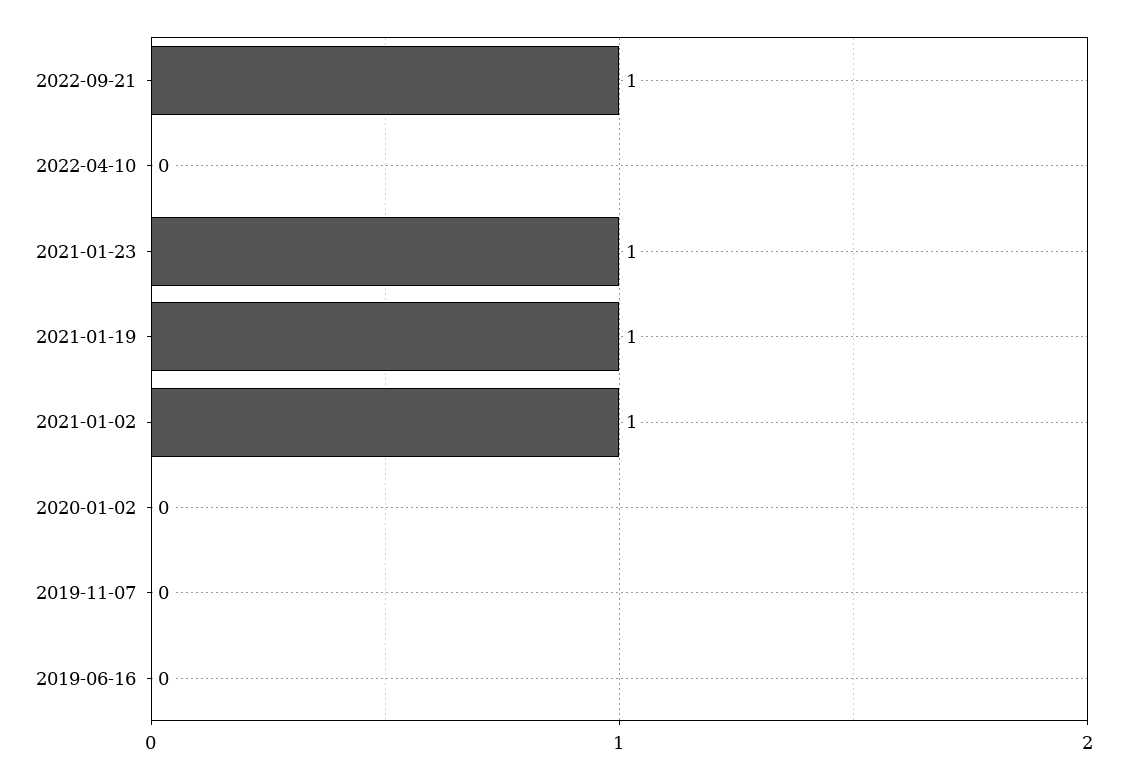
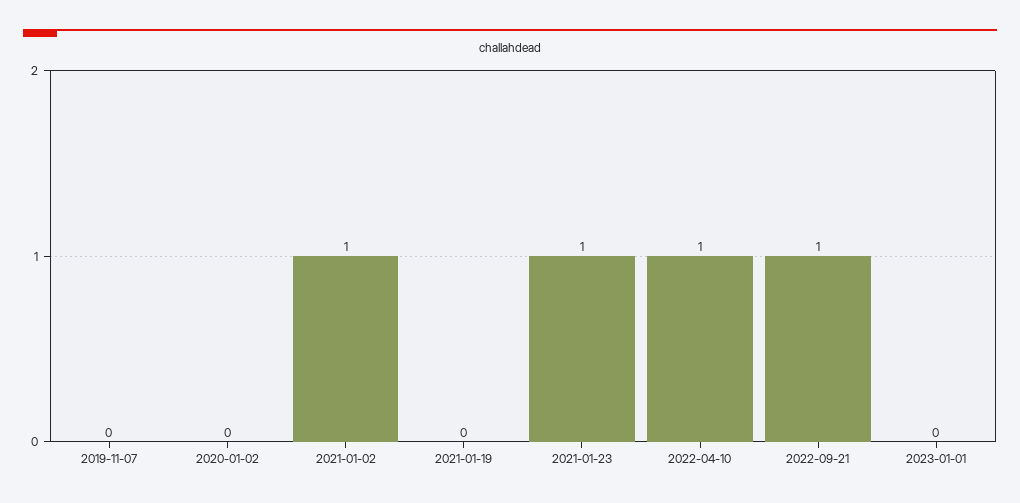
2022-04-10: 0 -> 1
2021-01-19: 1 -> 0
2019-06-16: 0 -> none
2023-01-01: none -> 0

